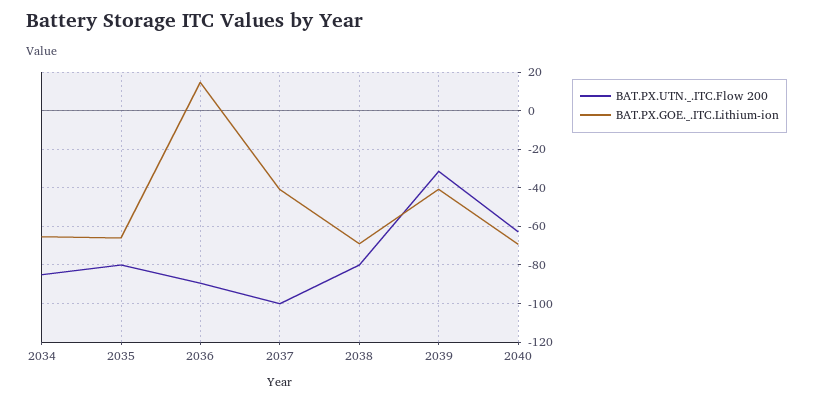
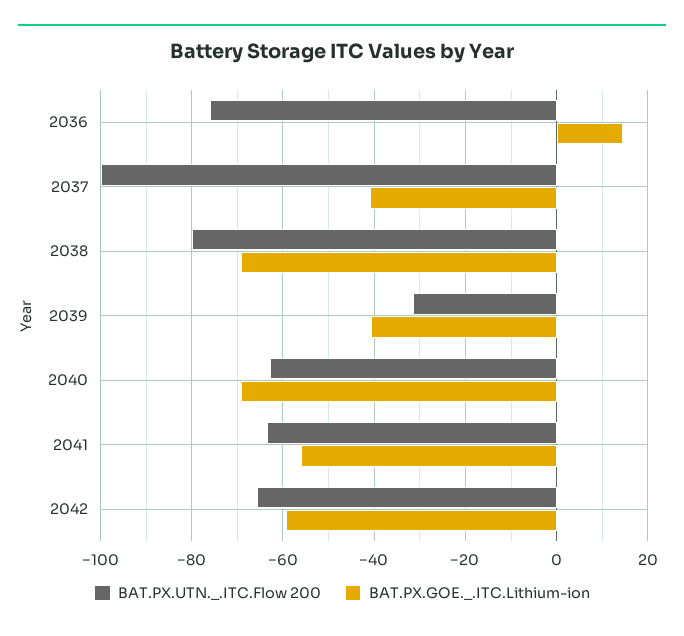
BAT.PX.UTN._.ITC.Flow 200, 2034: -85 -> none
BAT.PX.GOE._.ITC.Lithium-ion, 2034: -65 -> none
BAT.PX.UTN._.ITC.Flow 200, 2035: -80 -> none
BAT.PX.GOE._.ITC.Lithium-ion, 2035: -65 -> none
BAT.PX.UTN._.ITC.Flow 200, 2036: -90 -> -76
BAT.PX.UTN._.ITC.Flow 200, 2041: none -> -64
BAT.PX.GOE._.ITC.Lithium-ion, 2041: none -> -56
BAT.PX.UTN._.ITC.Flow 200, 2042: none -> -66
BAT.PX.GOE._.ITC.Lithium-ion, 2042: none -> -60

